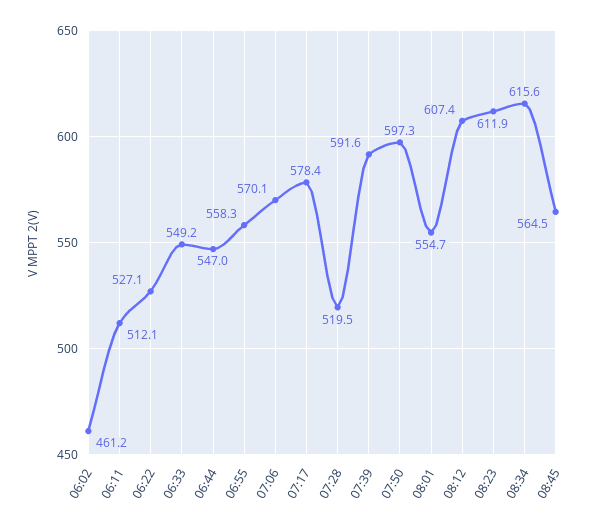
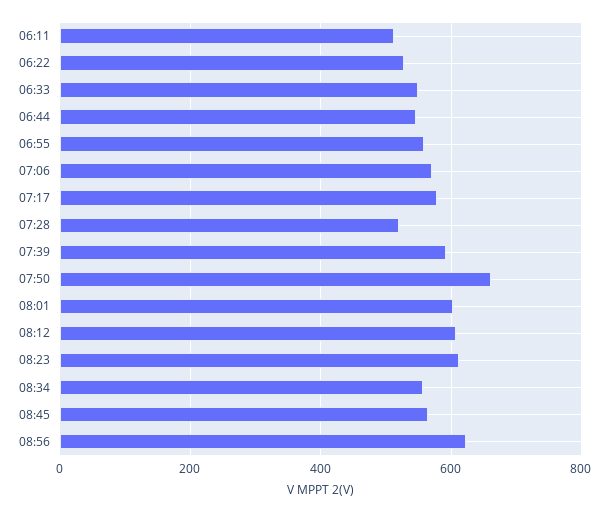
06:02: 461.2 -> none
07:50: 597.3 -> 660
08:01: 554.7 -> 600
08:34: 615.6 -> 560
08:56: none -> 620

